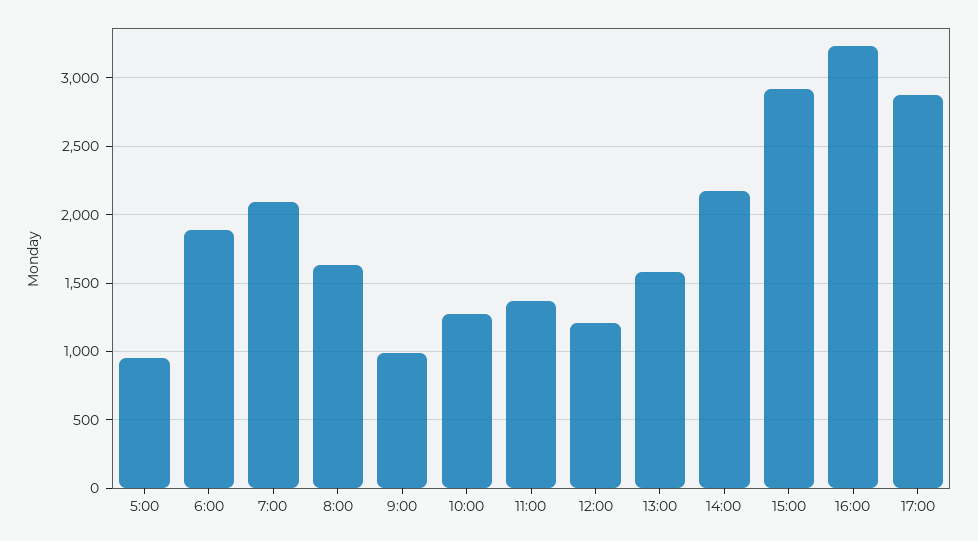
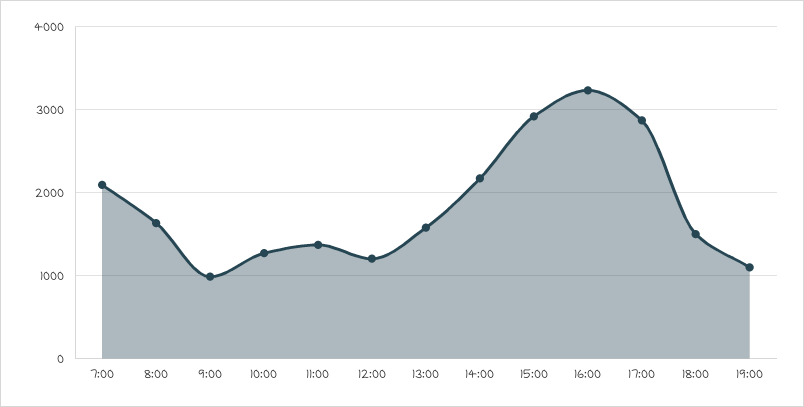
5:00: 950 -> none
6:00: 1900 -> none
18:00: none -> 1500
19:00: none -> 1100

